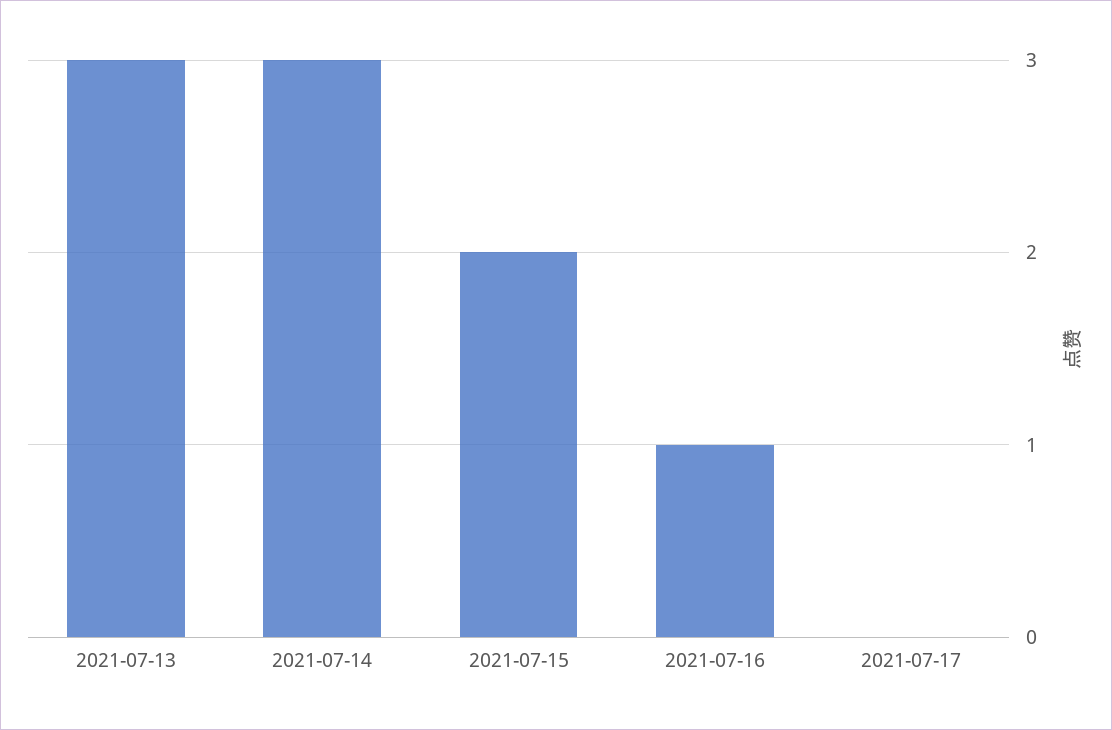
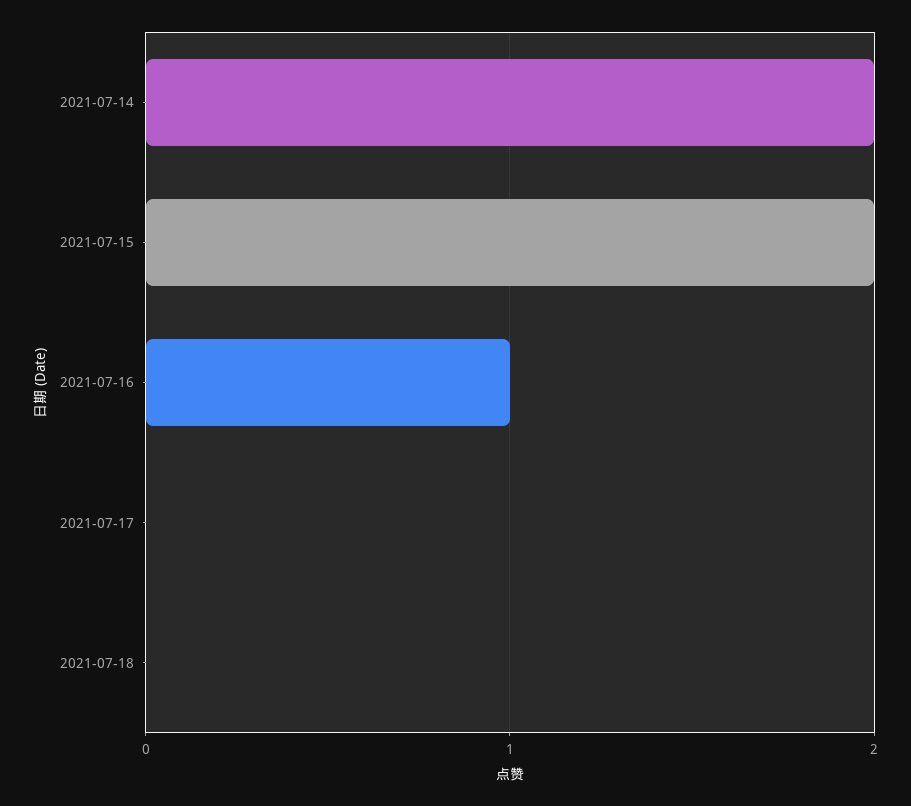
2021-07-13: 3 -> none
2021-07-14: 3 -> 2
2021-07-18: none -> 0

